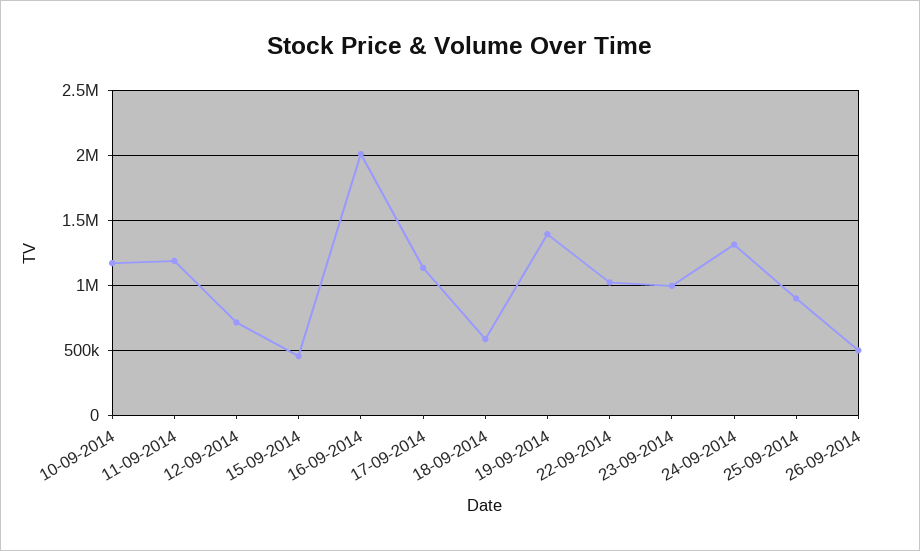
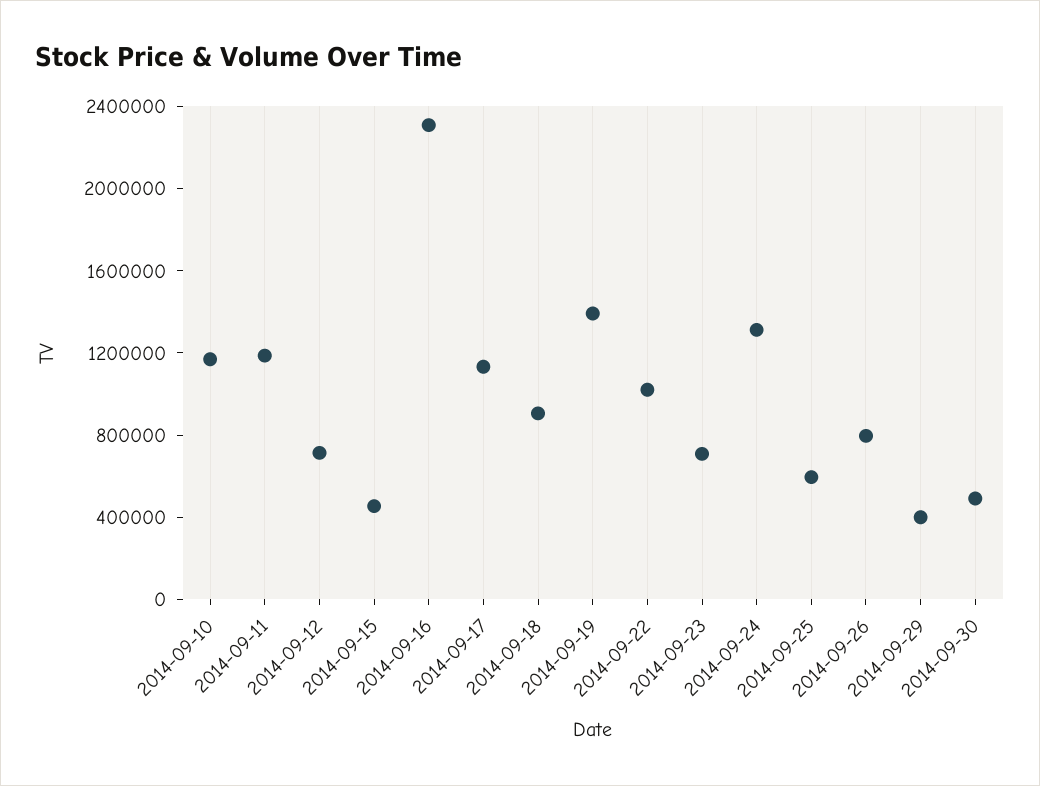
16-09-2014: 2000000 -> 2300000
18-09-2014: 600000 -> 900000
23-09-2014: 1000000 -> 700000
25-09-2014: 900000 -> 600000
26-09-2014: 500000 -> 800000
2014-09-29: none -> 400000
2014-09-30: none -> 500000

